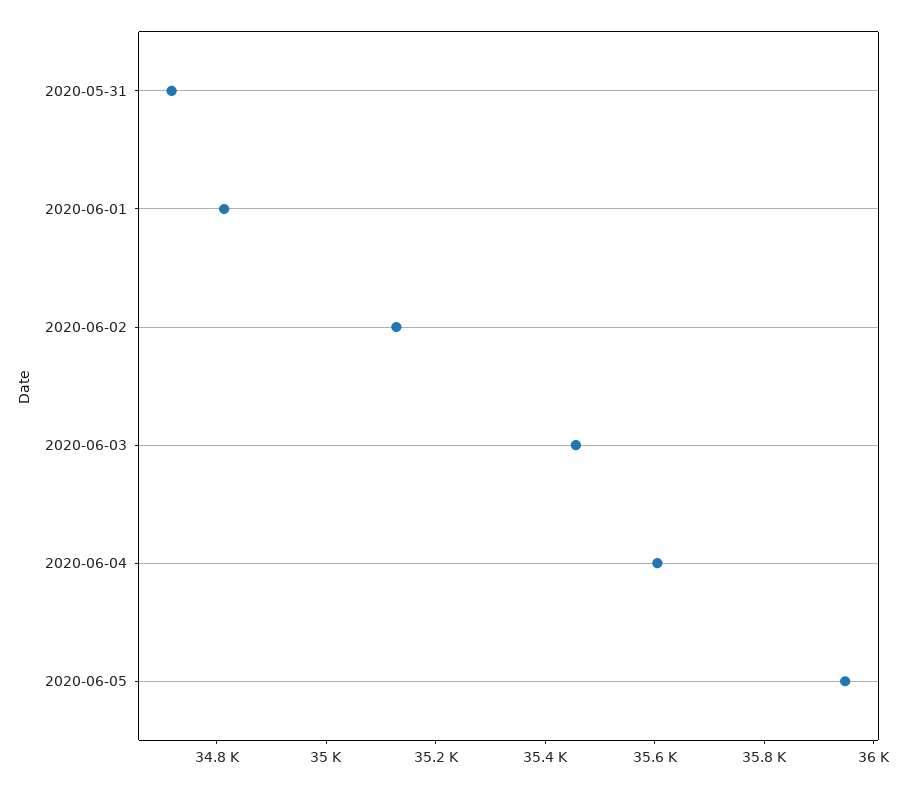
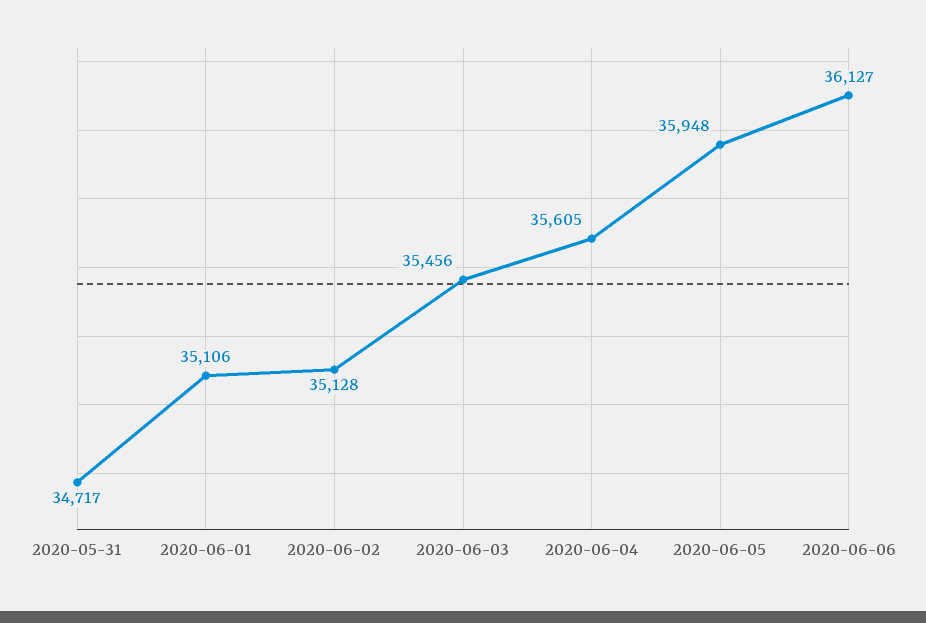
2020-06-01: 34800 -> 35106
2020-06-06: none -> 36127

